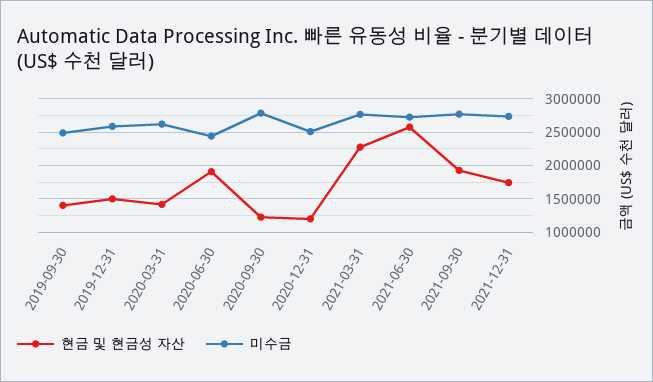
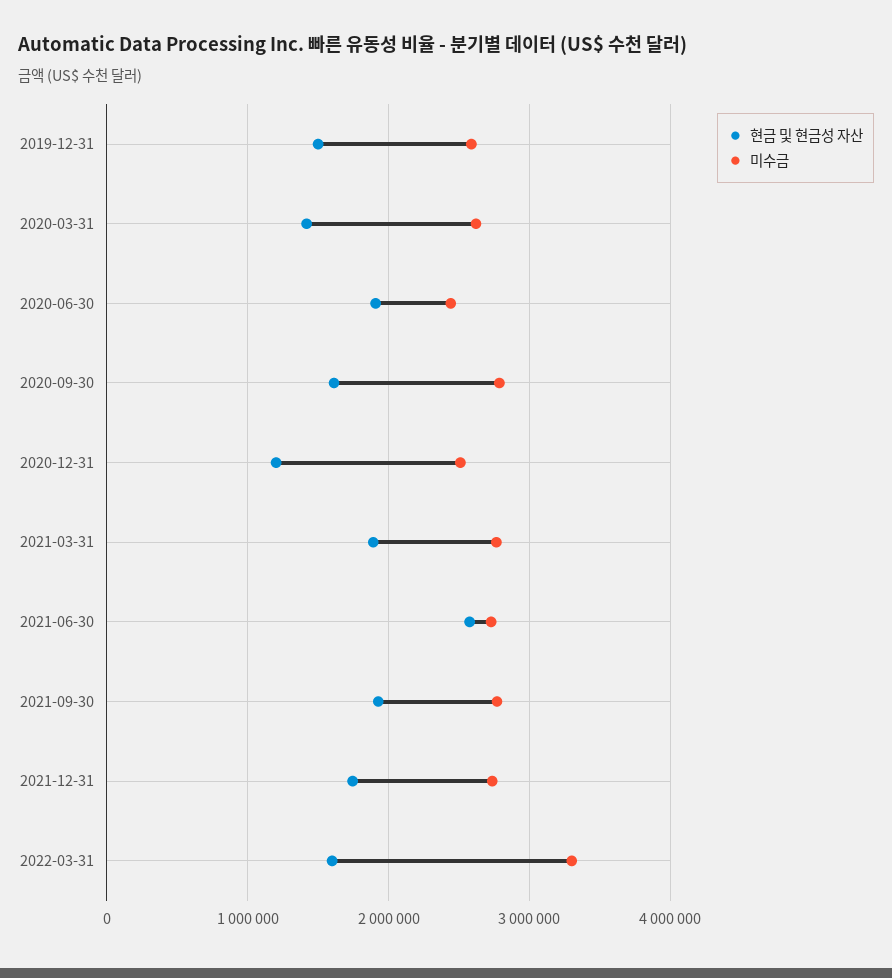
현금 및 현금성 자산, 2019-09-30: 1400000 -> none
미수금, 2019-09-30: 2500000 -> none
현금 및 현금성 자산, 2020-09-30: 1200000 -> 1600000
현금 및 현금성 자산, 2021-03-31: 2300000 -> 1900000
현금 및 현금성 자산, 2022-03-31: none -> 1600000
미수금, 2022-03-31: none -> 3300000

